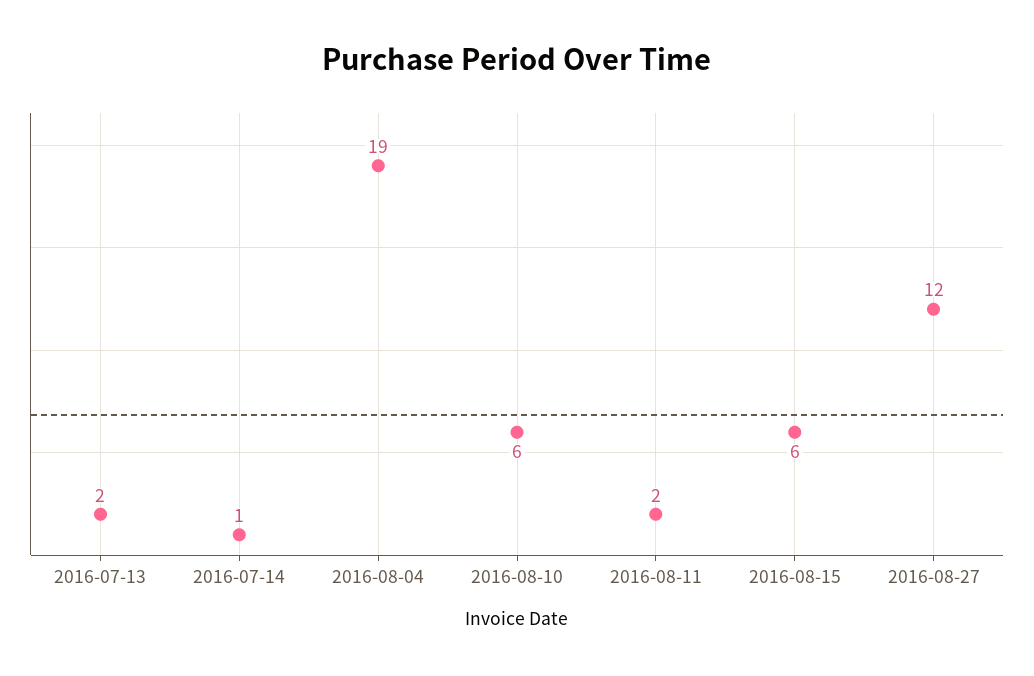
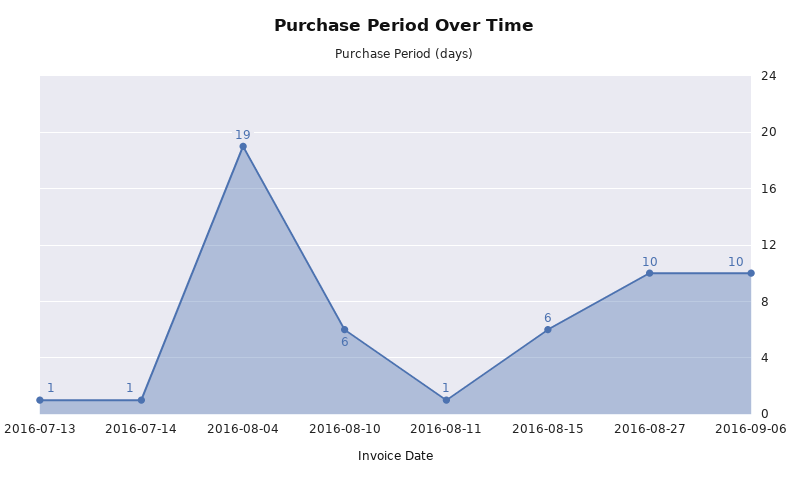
2016-07-13: 2 -> 1
2016-08-11: 2 -> 1
2016-08-27: 12 -> 10
2016-09-06: none -> 10

